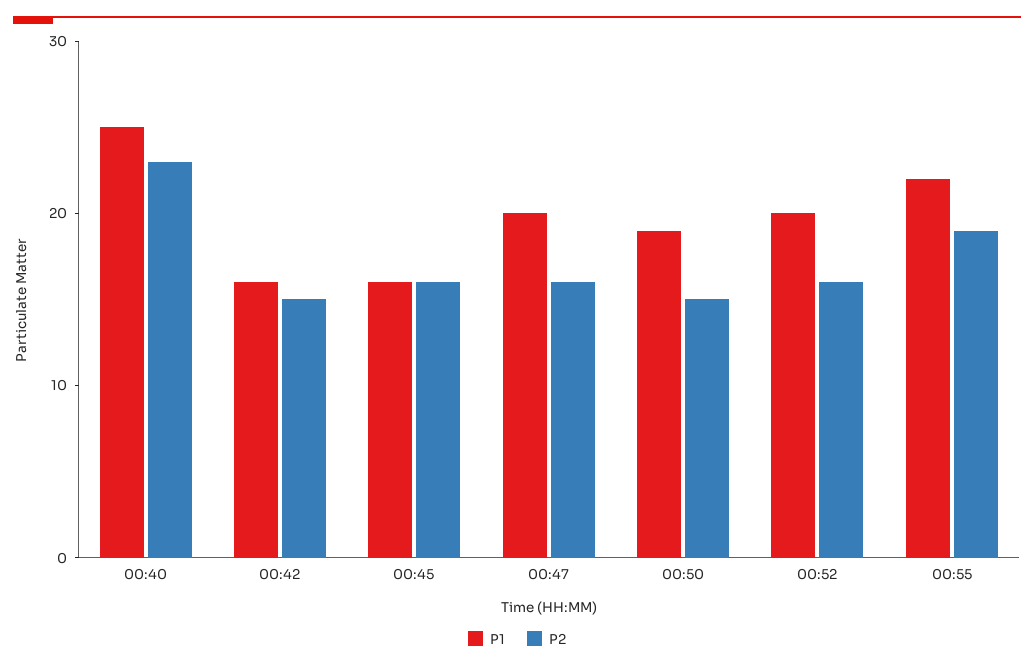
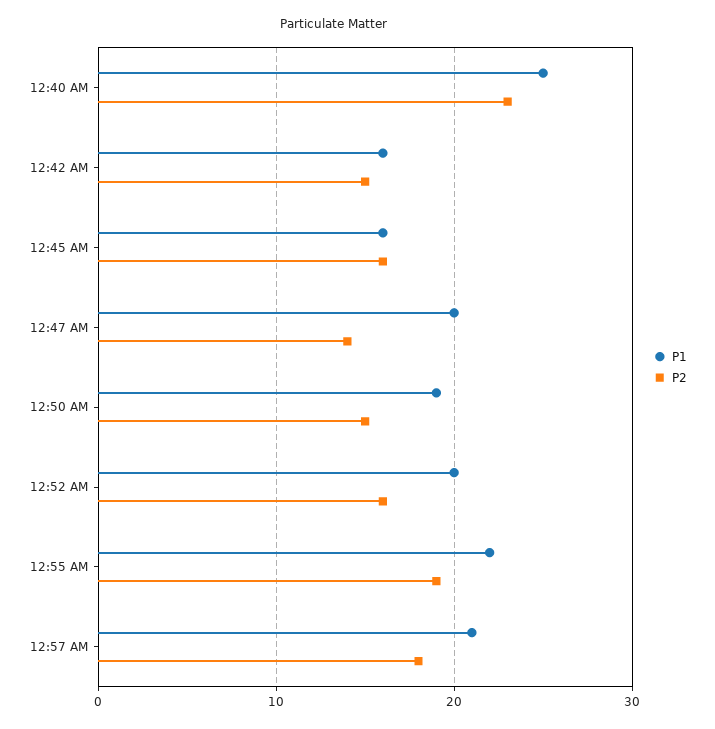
P2, 00:47: 16 -> 14
P1, 12:57 AM: none -> 21
P2, 12:57 AM: none -> 18

